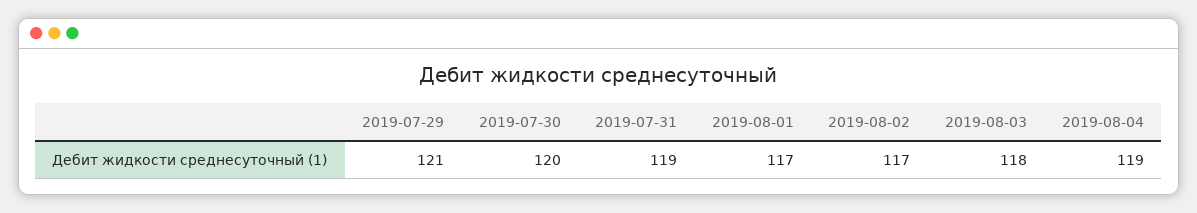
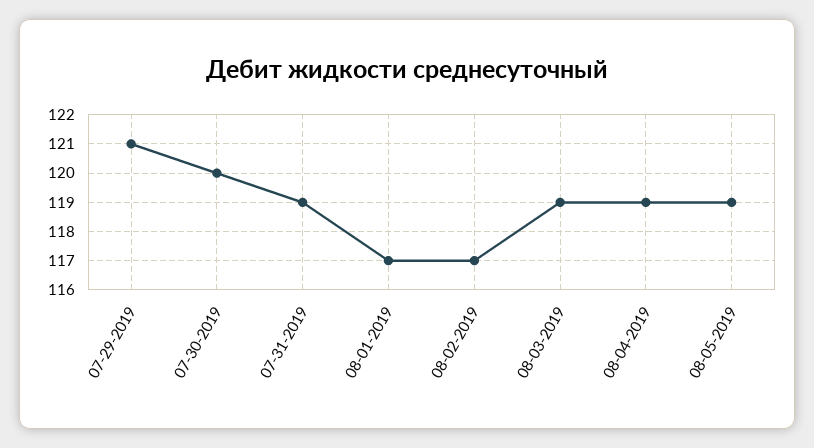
2019-08-03: 118 -> 119
08-05-2019: none -> 119

